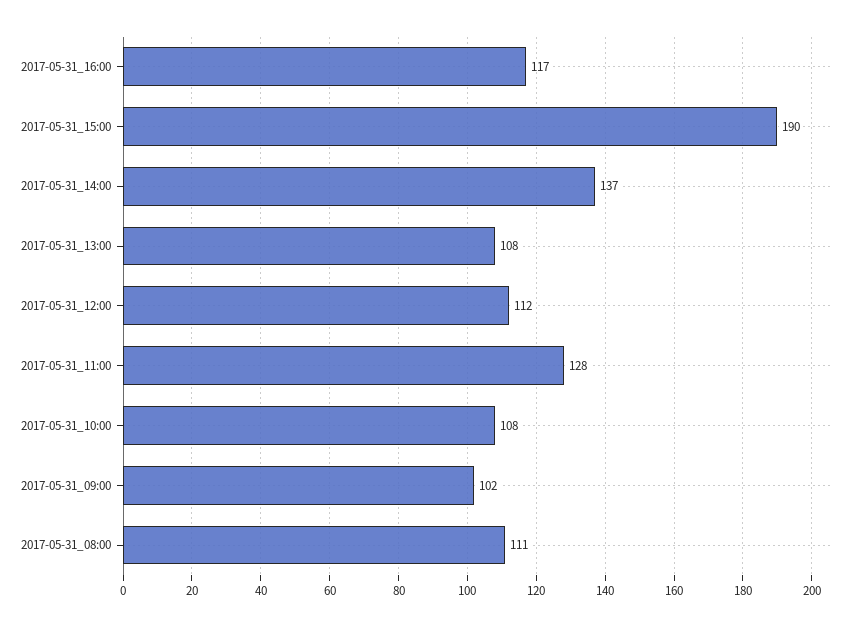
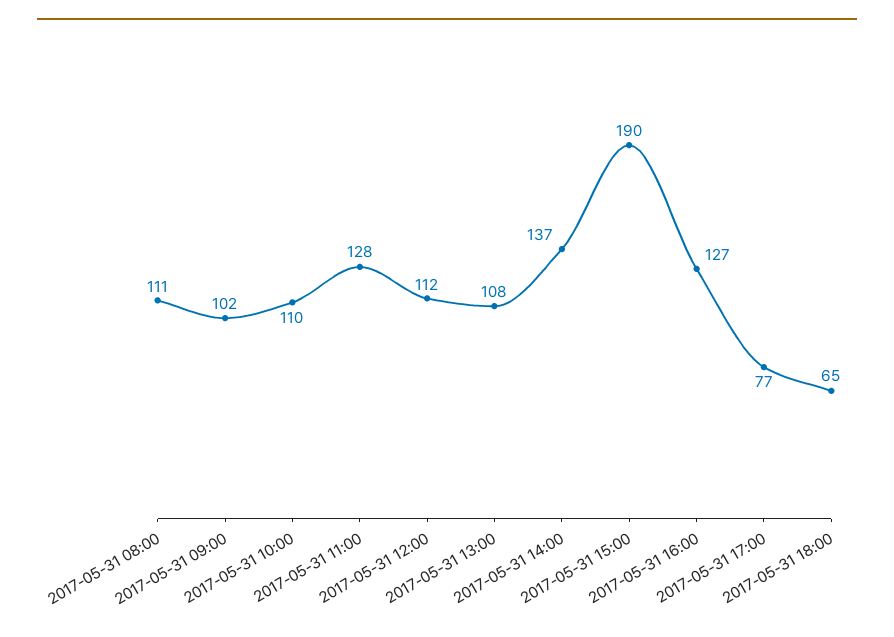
2017-05-31_16:00: 117 -> 127
2017-05-31_10:00: 108 -> 110
2017-05-31 17:00: none -> 77
2017-05-31 18:00: none -> 65

